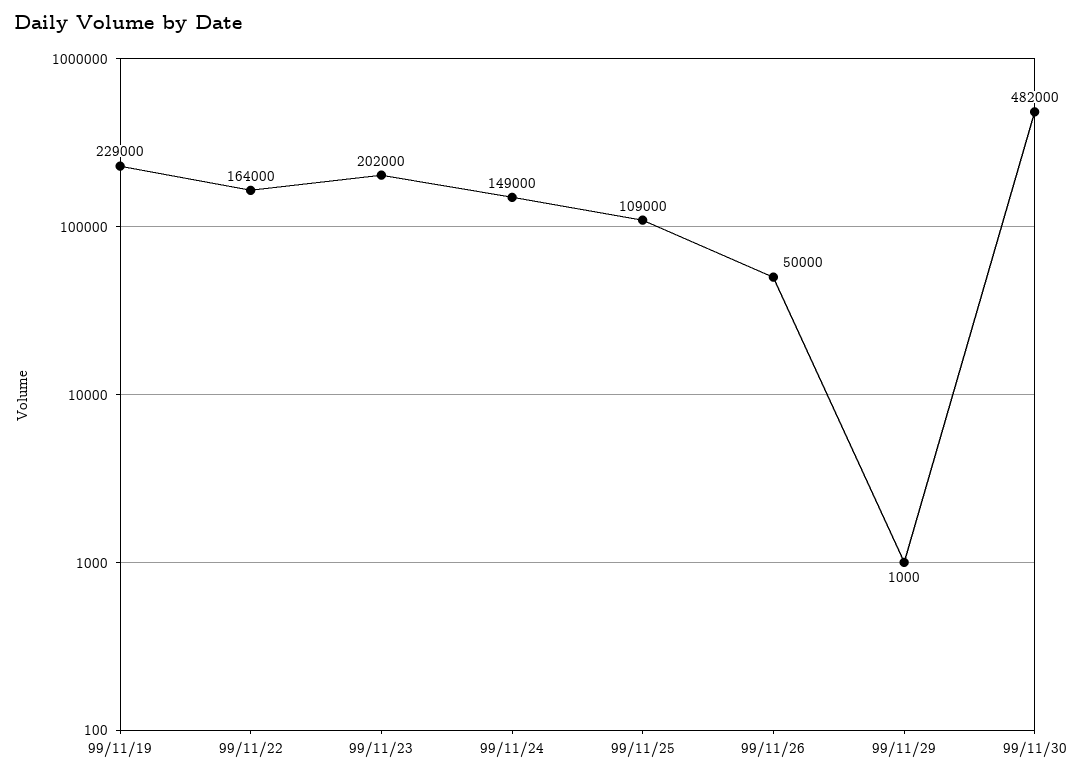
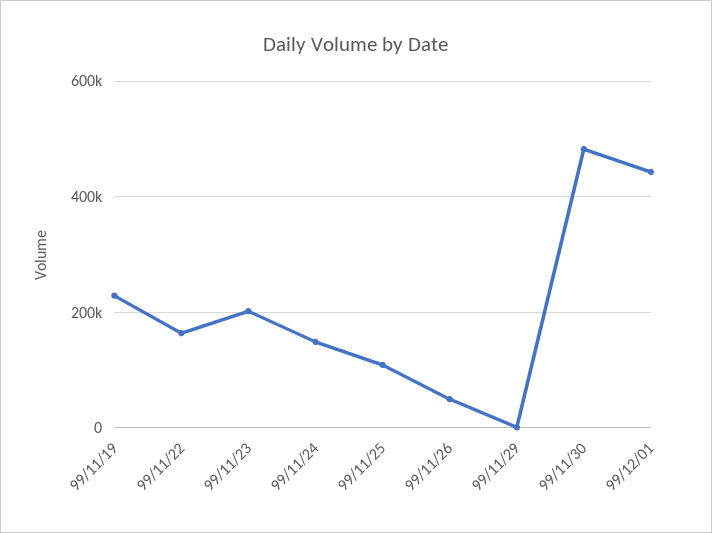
99/12/01: none -> 440000

